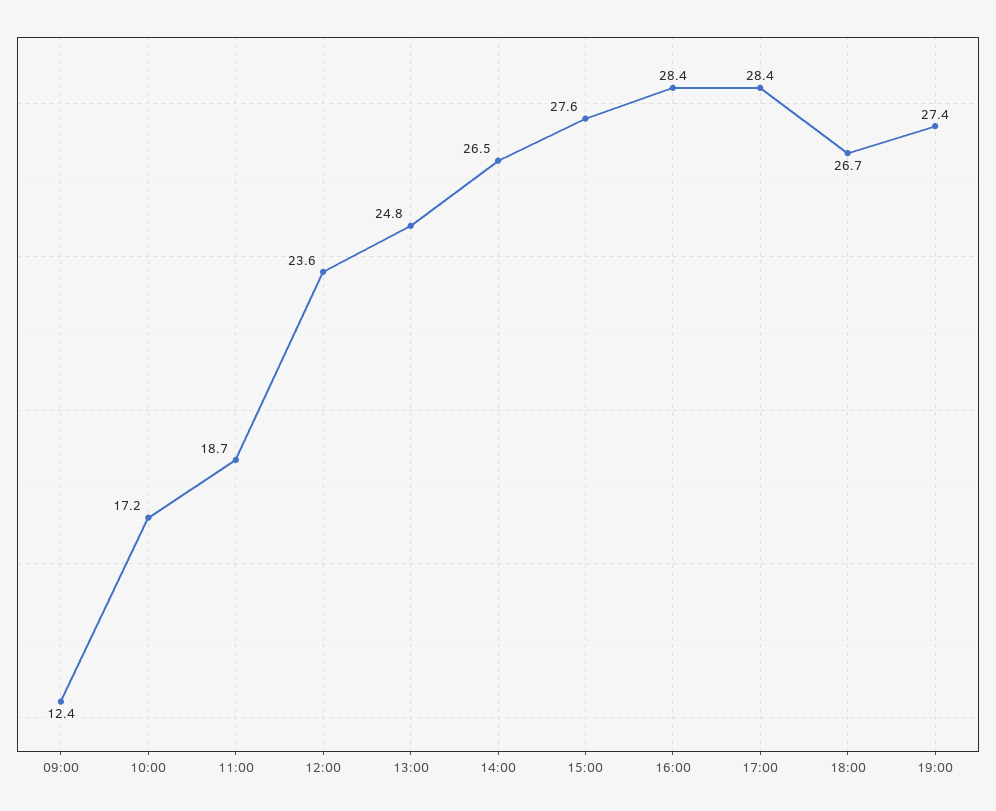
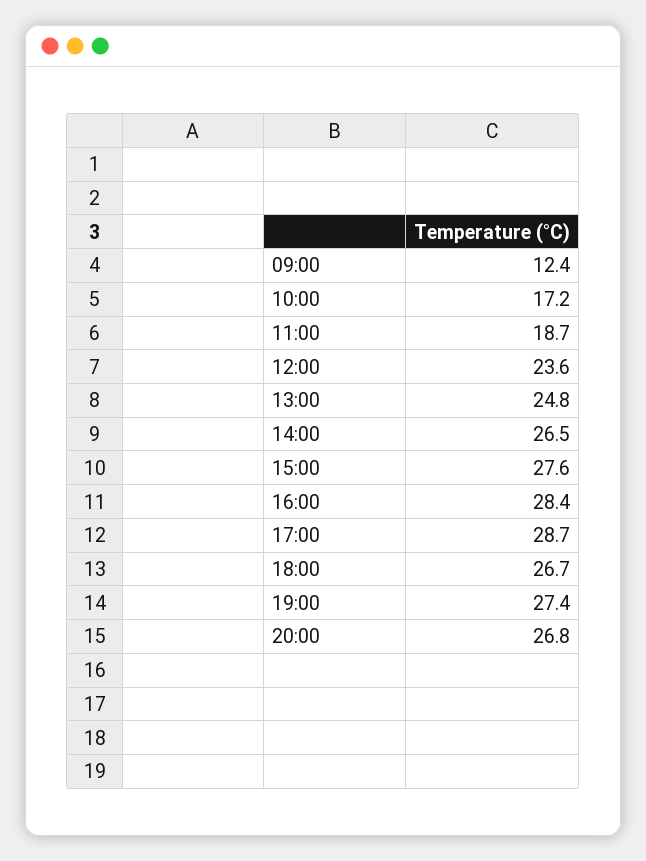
17:00: 28.4 -> 28.7
20:00: none -> 26.8

